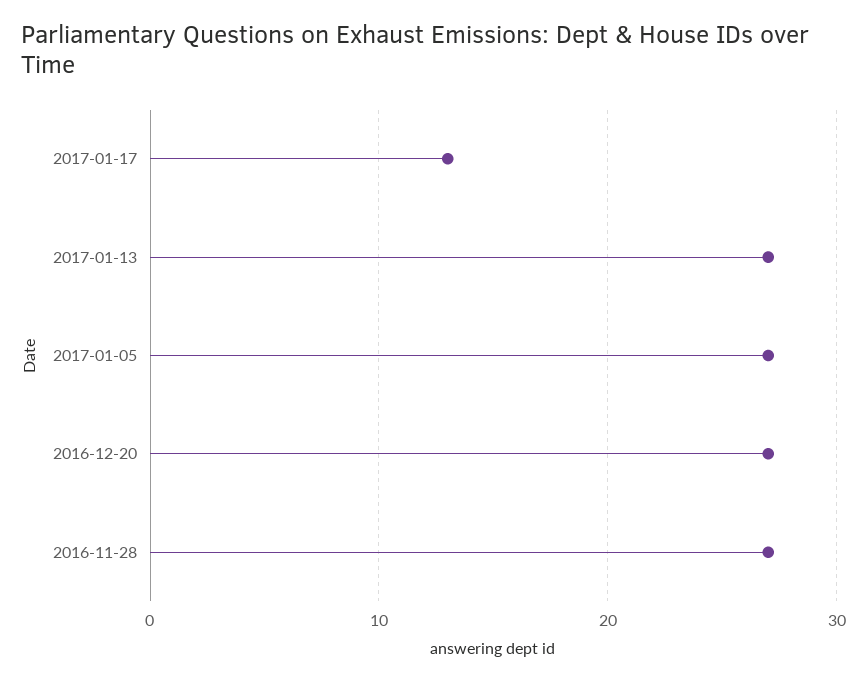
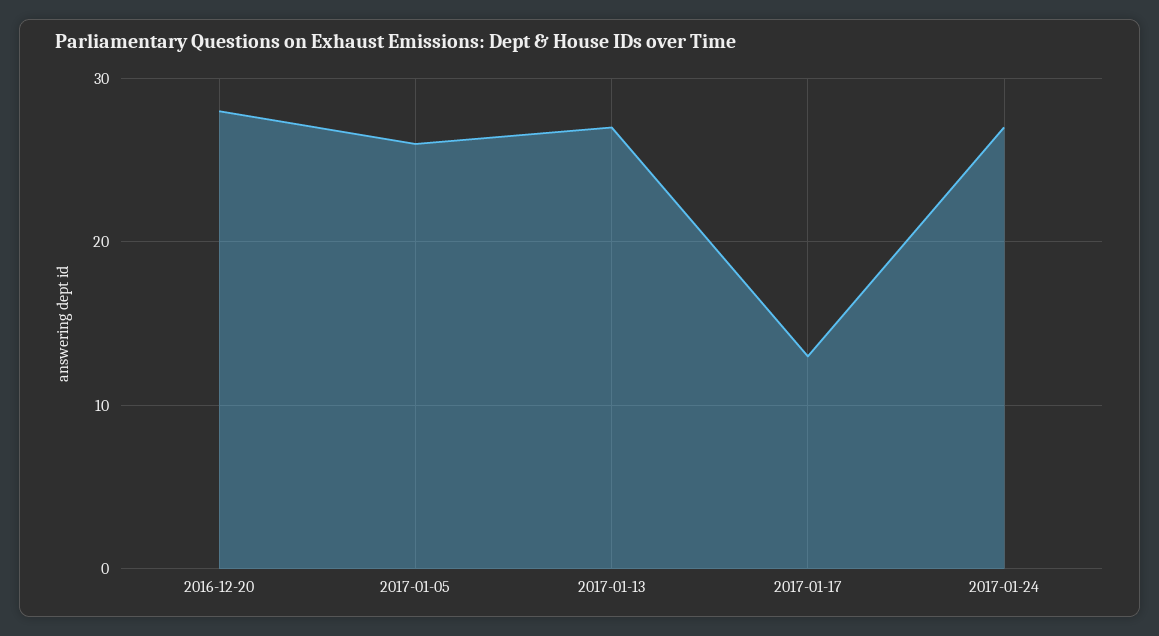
2017-01-05: 27 -> 26
2016-12-20: 27 -> 28
2016-11-28: 27 -> none
2017-01-24: none -> 27

